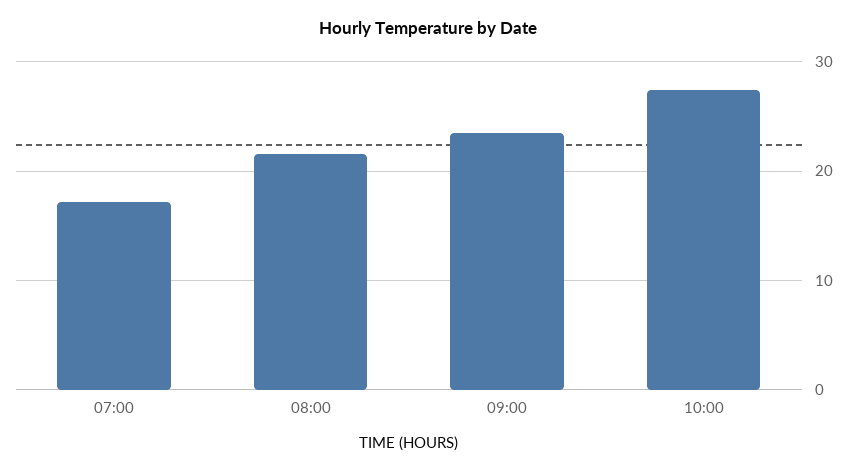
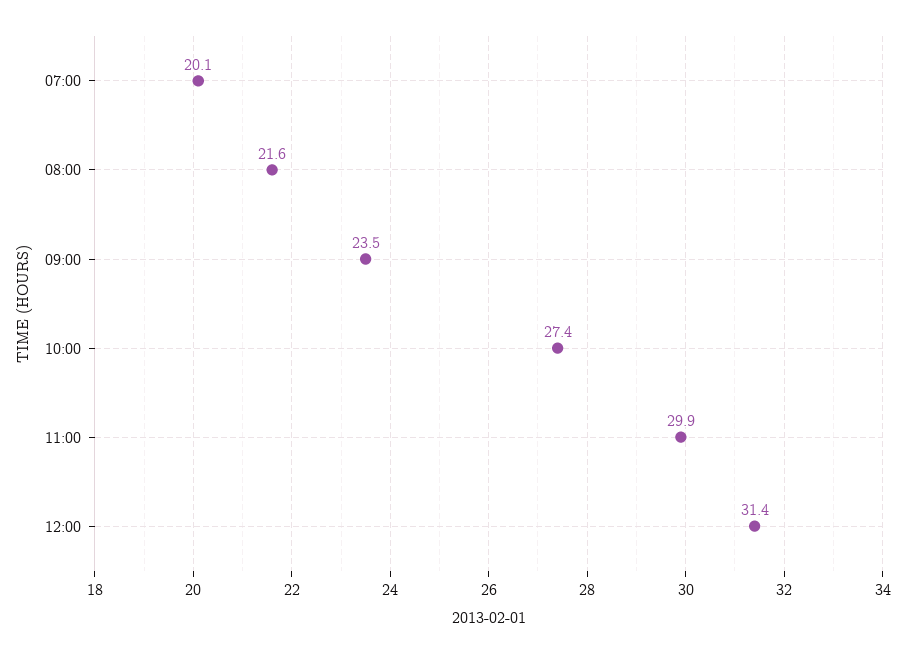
07:00: 17 -> 20.1
11:00: none -> 29.9
12:00: none -> 31.4

